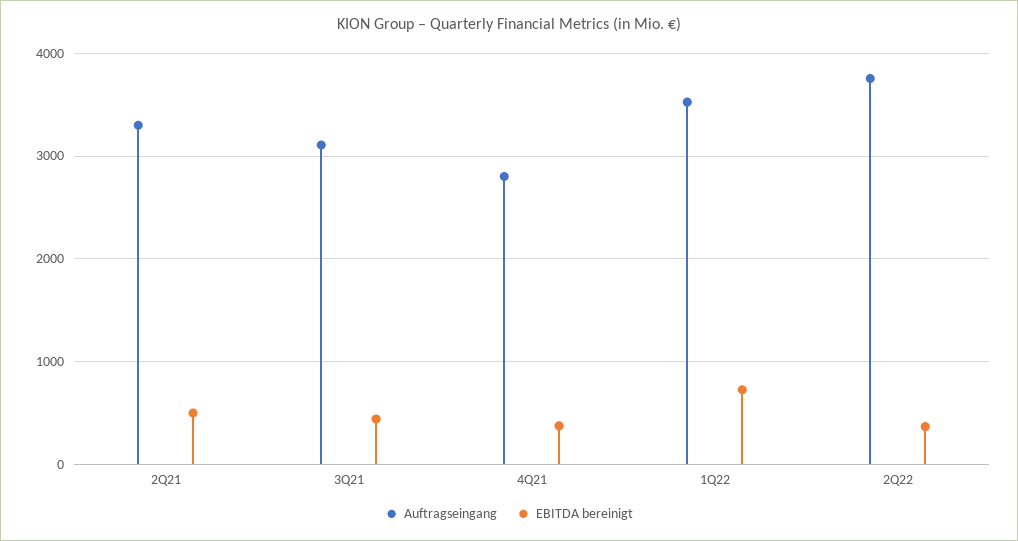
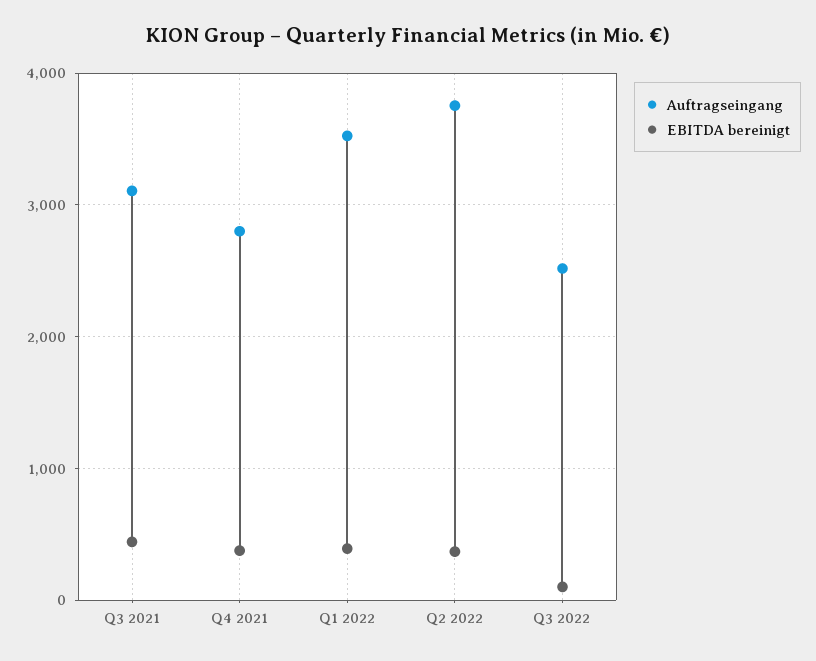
Auftragseingang, 2Q21: 3300 -> none
EBITDA bereinigt, 2Q21: 500 -> none
EBITDA bereinigt, 1Q22: 700 -> 400
Auftragseingang, Q3 2022: none -> 2500
EBITDA bereinigt, Q3 2022: none -> 100

